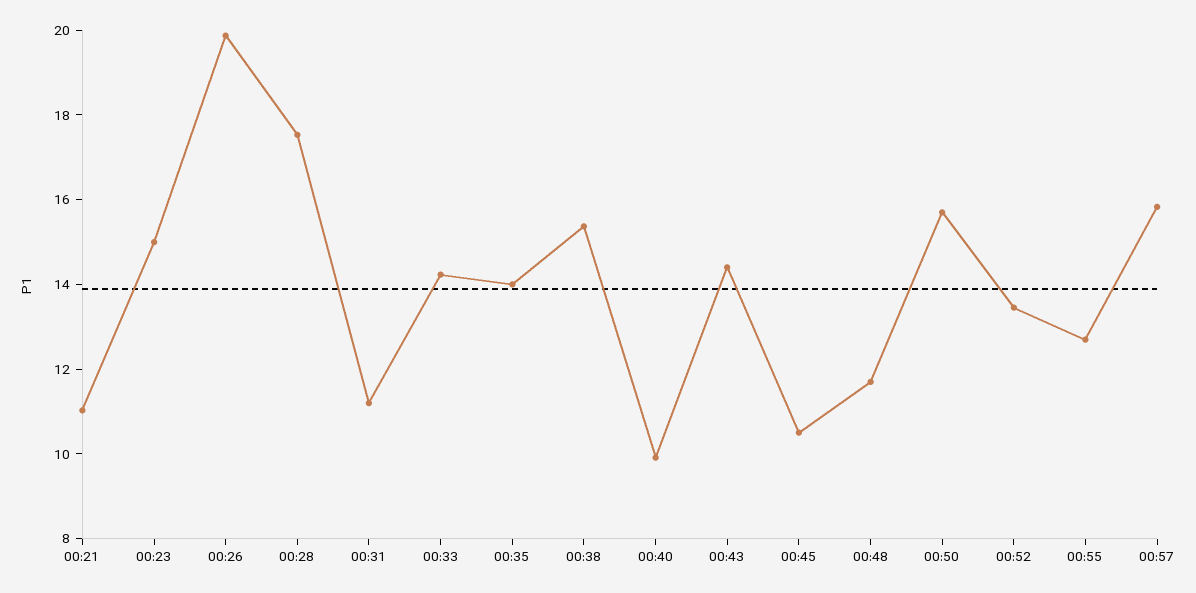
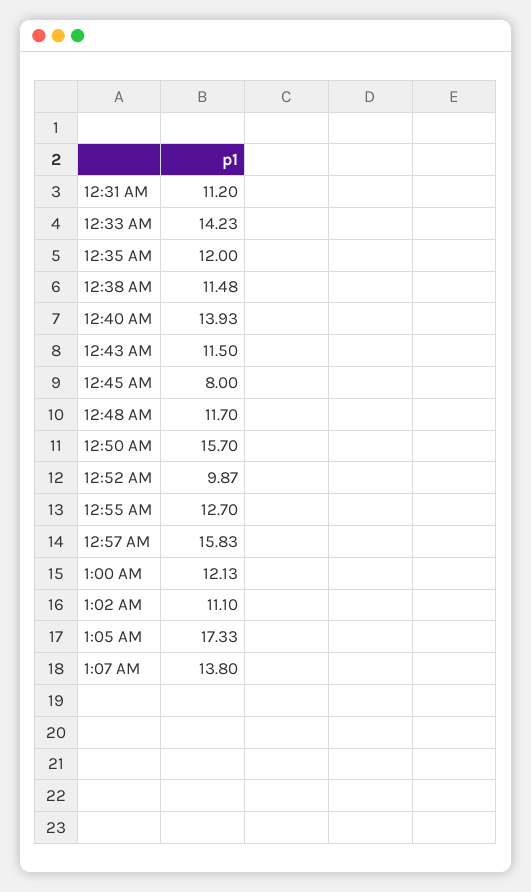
00:21: 11 -> none
00:23: 15 -> none
00:26: 20 -> none
00:28: 17.5 -> none
00:35: 14 -> 12
00:38: 15.5 -> 11.48
00:40: 10 -> 13.93
00:43: 14.5 -> 11.5
00:45: 10.5 -> 8
00:52: 13.5 -> 9.87
1:00 AM: none -> 12.13
1:02 AM: none -> 11.1
1:05 AM: none -> 17.33
1:07 AM: none -> 13.8

